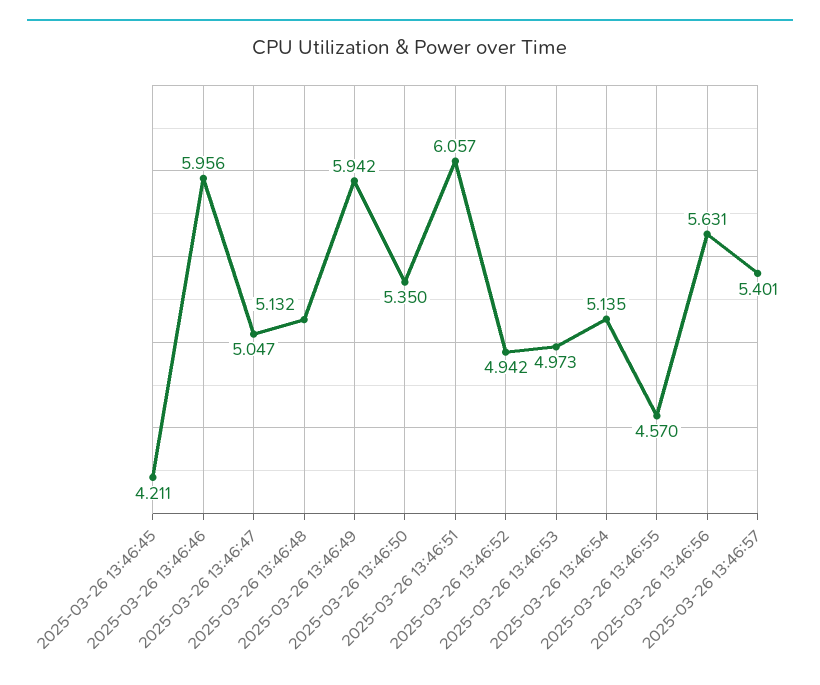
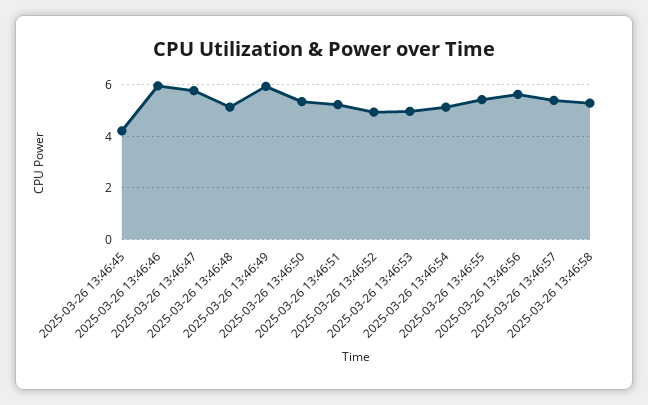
2025-03-26 13:46:47: 5.047 -> 5.75
2025-03-26 13:46:51: 6.057 -> 5.25
2025-03-26 13:46:55: 4.57 -> 5.5
2025-03-26 13:46:58: none -> 5.25

